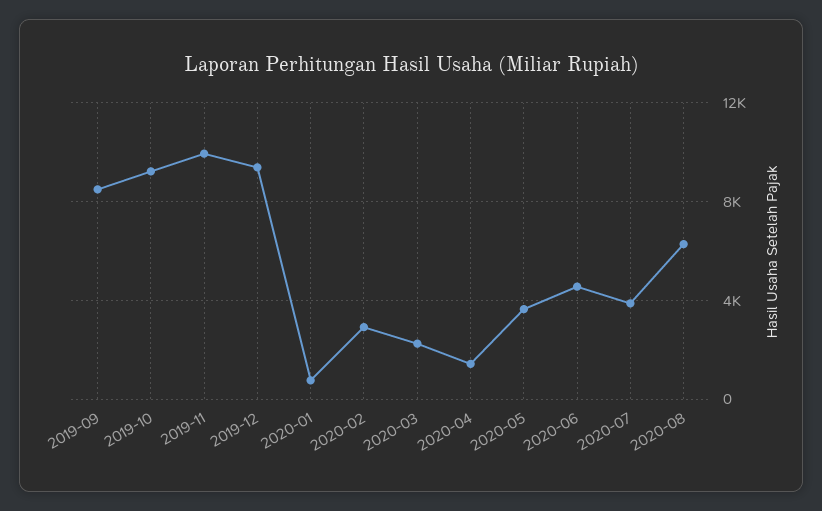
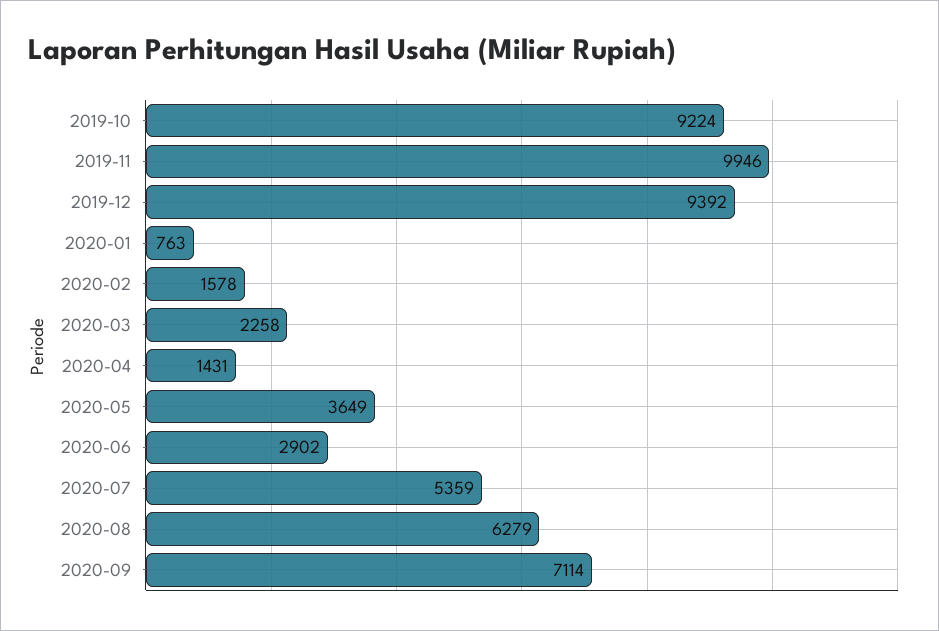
2019-09: 8500 -> none
2020-02: 3000 -> 1578
2020-06: 4500 -> 2902
2020-07: 4000 -> 5359
2020-09: none -> 7114

